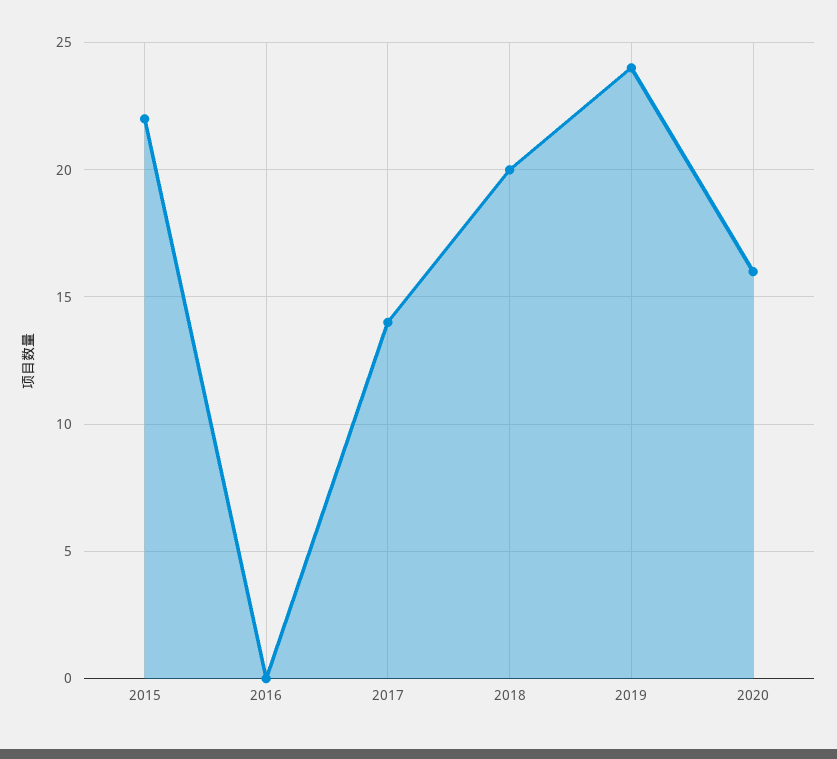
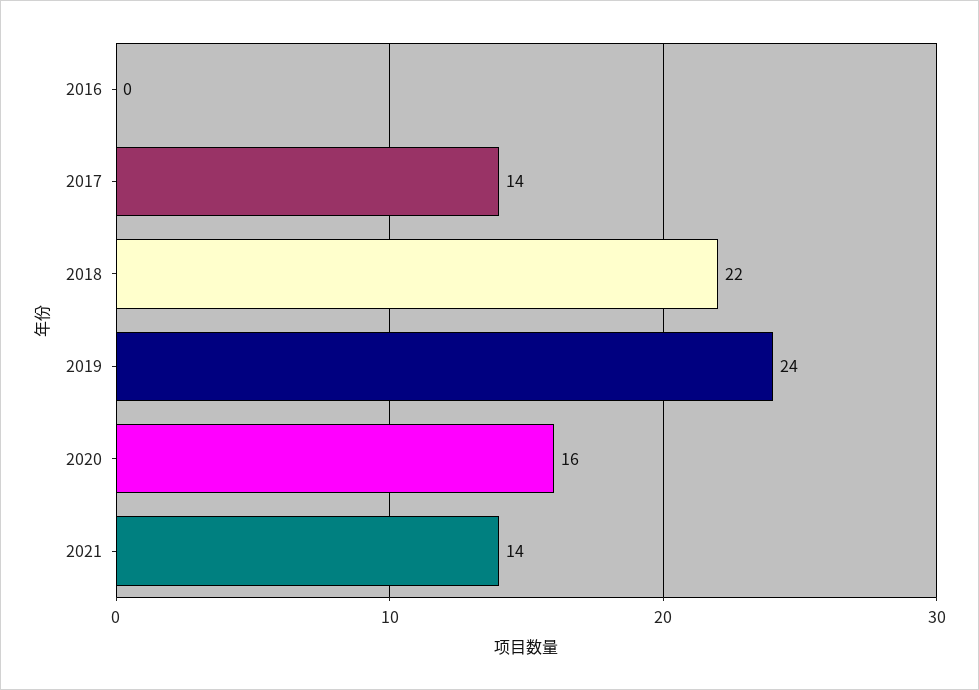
2015: 22 -> none
2018: 20 -> 22
2021: none -> 14

